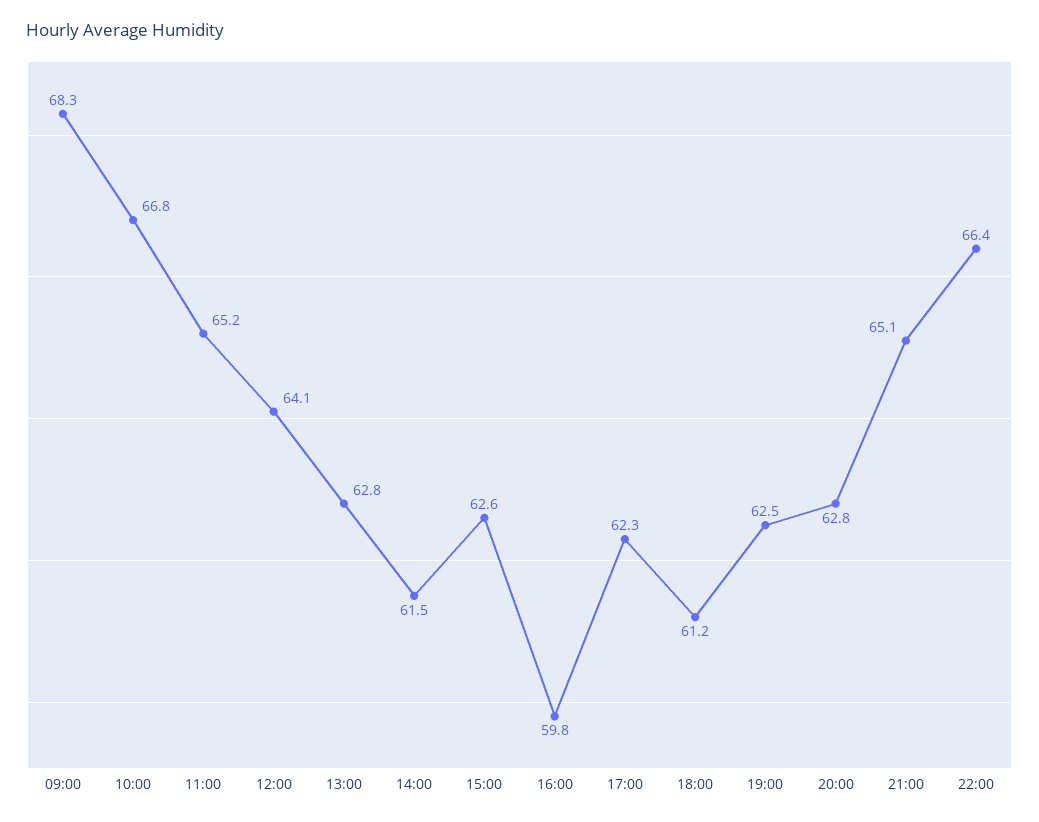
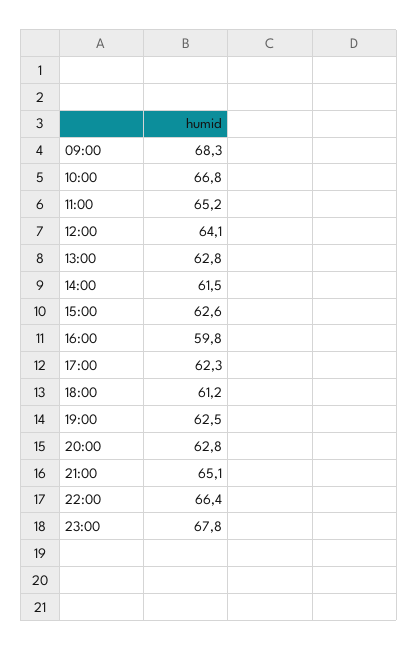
23:00: none -> 67.8

